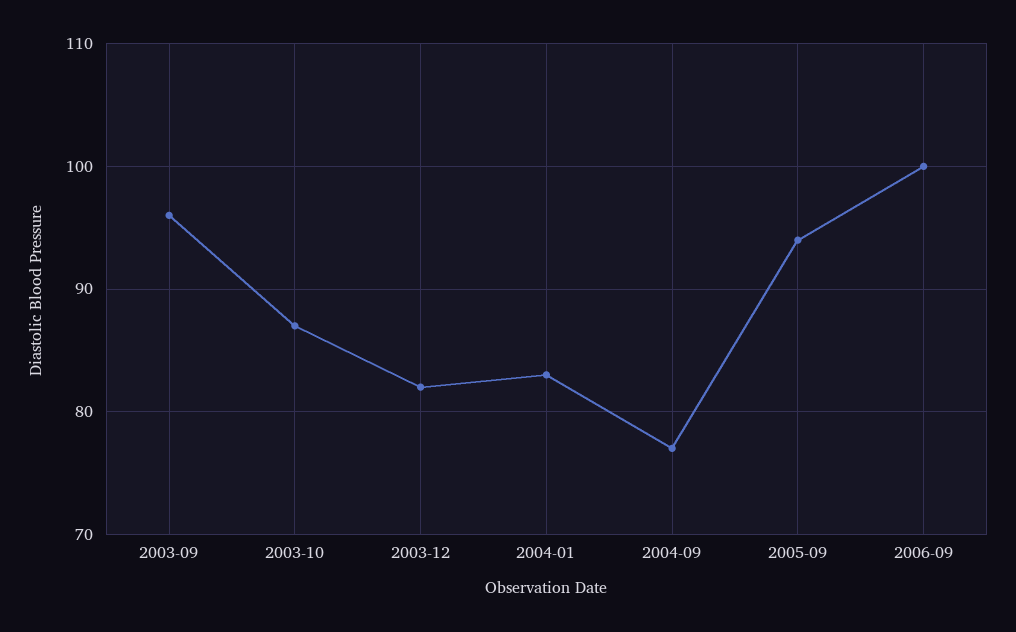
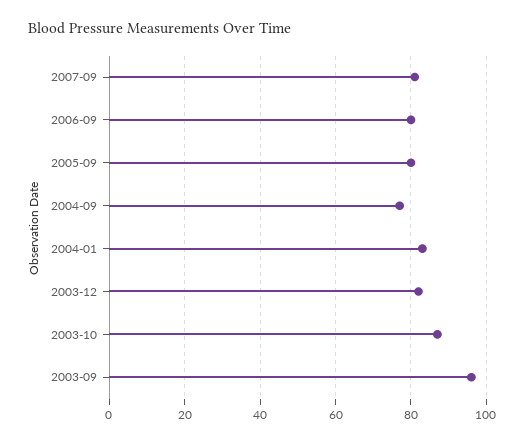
2005-09: 94 -> 80
2006-09: 100 -> 80
2007-09: none -> 80

